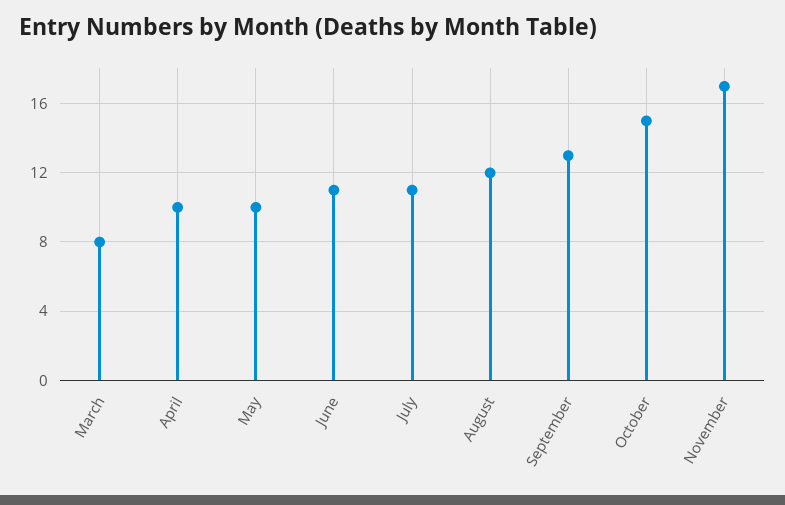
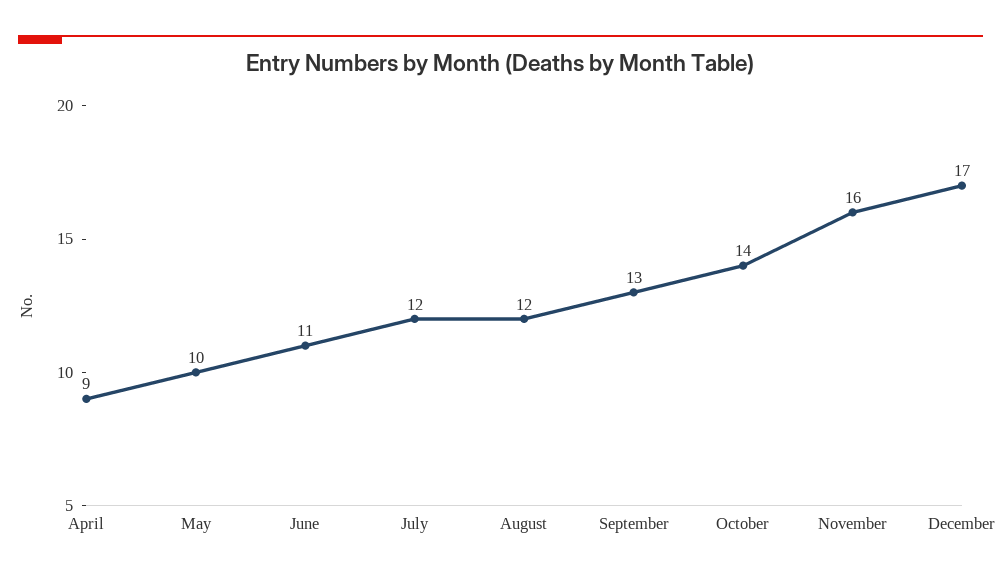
March: 8 -> none
April: 10 -> 9
July: 11 -> 12
October: 15 -> 14
November: 17 -> 16
December: none -> 17

